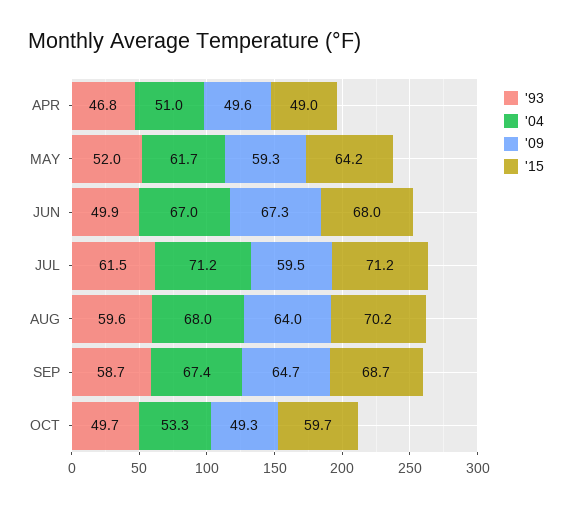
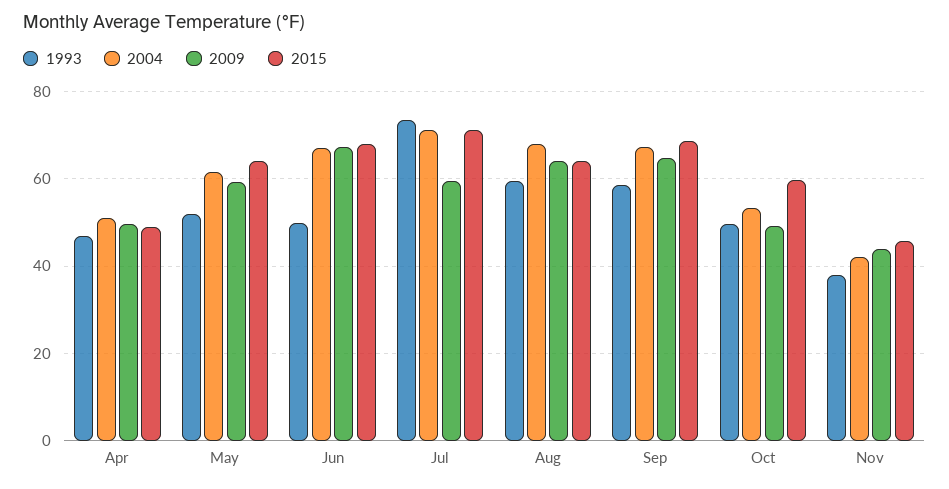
'93, JUL: 61.5 -> 74
'15, AUG: 70.2 -> 64
'93, Nov: none -> 38
'04, Nov: none -> 42
'09, Nov: none -> 44
'15, Nov: none -> 46

